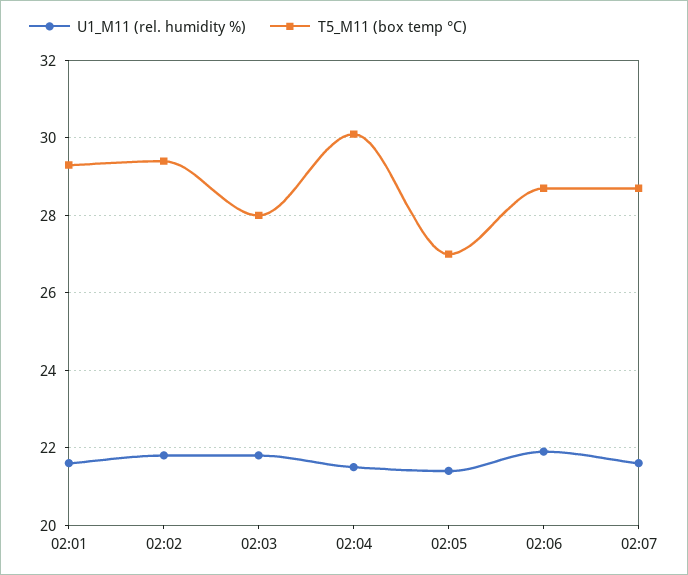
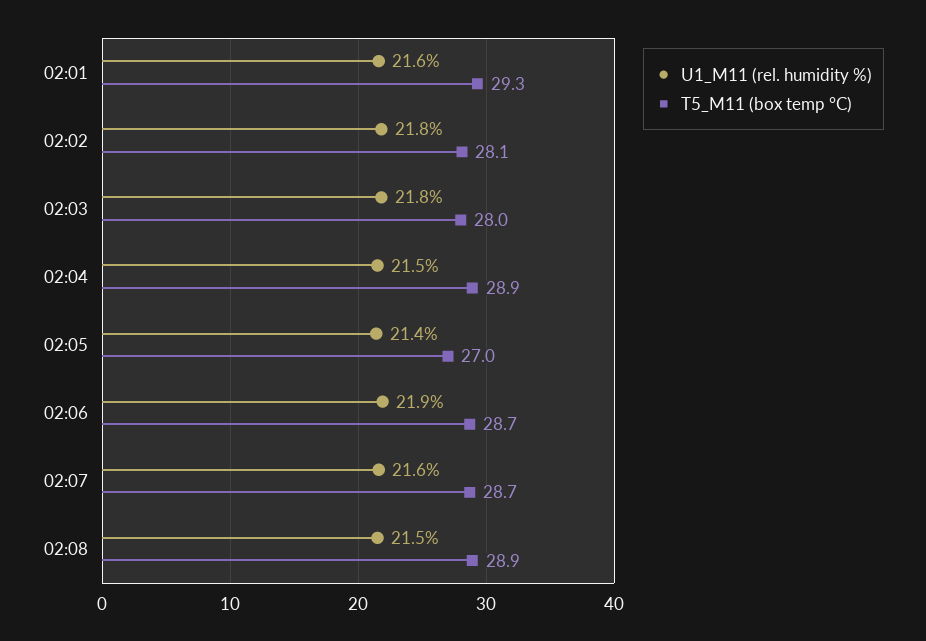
T5_M11 (box temp °C), 02:02: 29.5 -> 28.1
T5_M11 (box temp °C), 02:04: 30 -> 28.9
U1_M11 (rel. humidity %), 02:08: none -> 21.5
T5_M11 (box temp °C), 02:08: none -> 28.9

